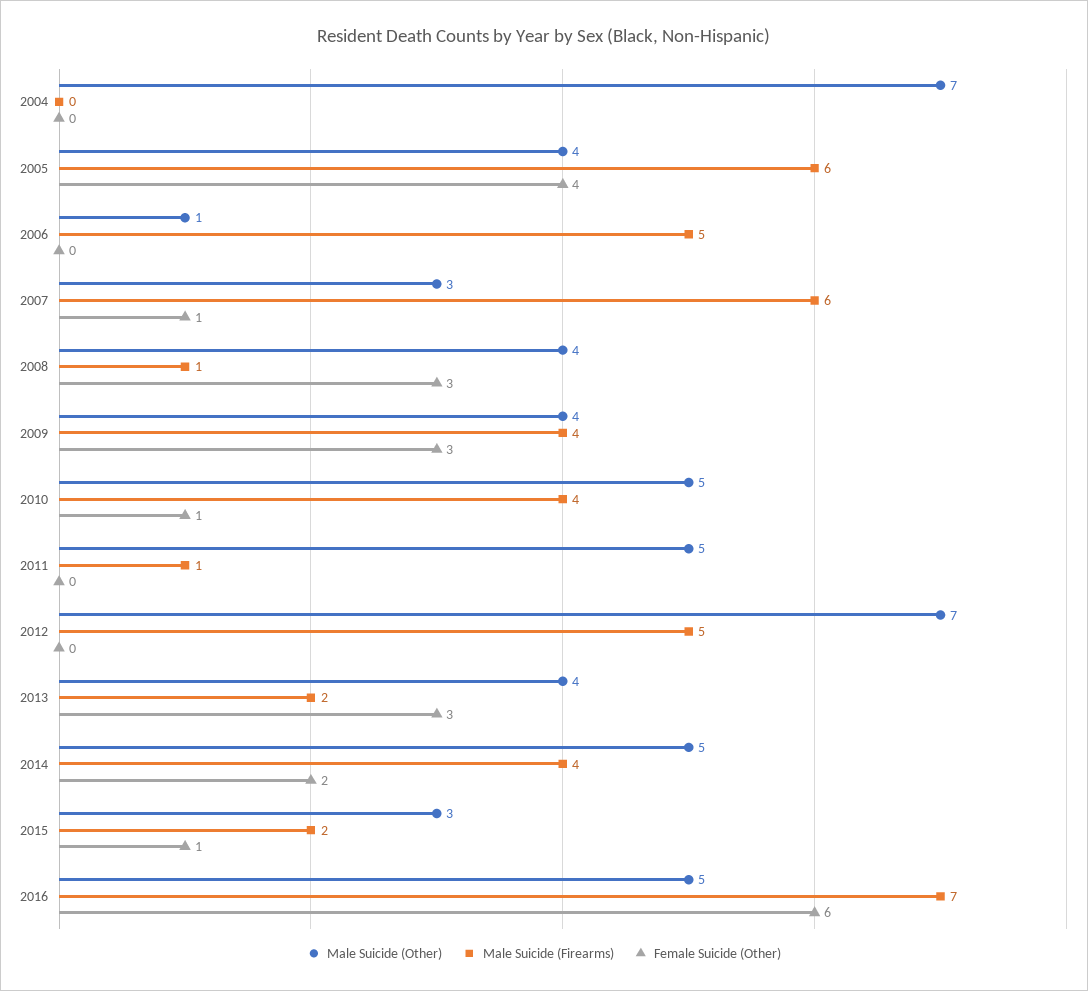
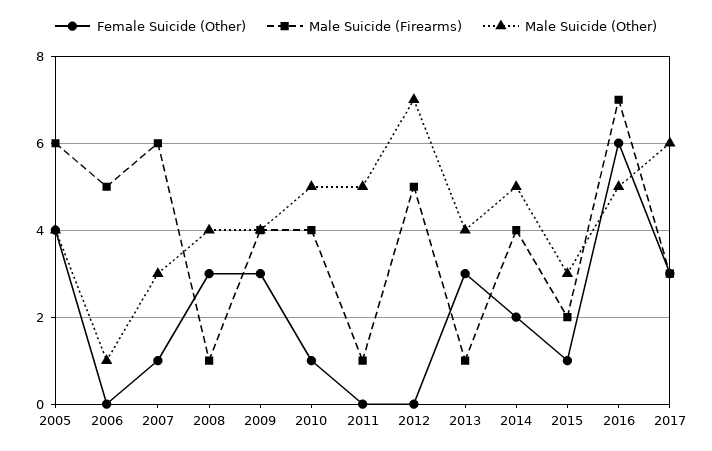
Male Suicide (Other), 2004: 7 -> none
Male Suicide (Firearms), 2004: 0 -> none
Female Suicide (Other), 2004: 0 -> none
Male Suicide (Firearms), 2013: 2 -> 1
Female Suicide (Other), 2017: none -> 3
Male Suicide (Firearms), 2017: none -> 3
Male Suicide (Other), 2017: none -> 6

